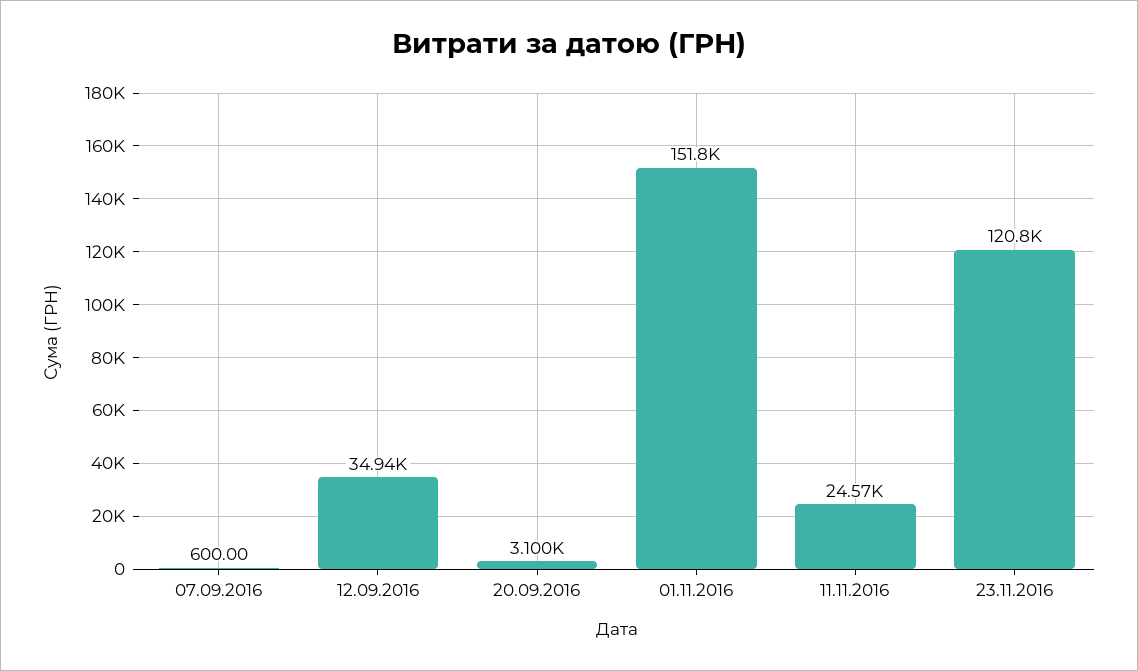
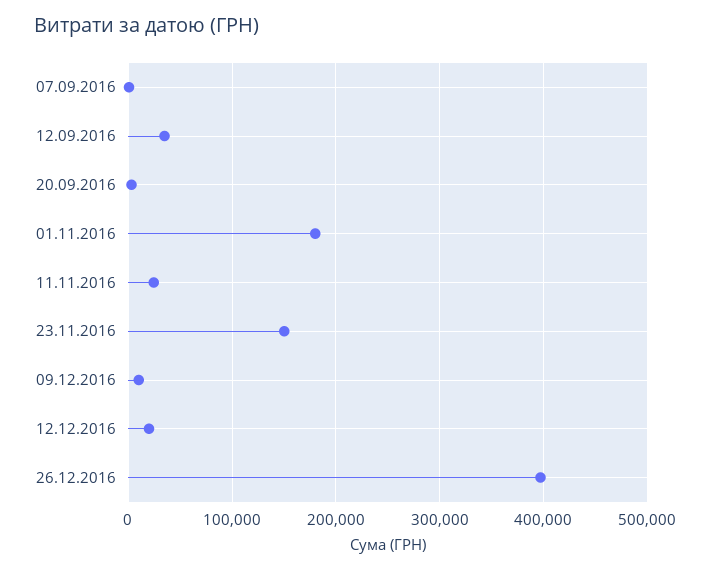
01.11.2016: 151800 -> 180000
23.11.2016: 120800 -> 150000
09.12.2016: none -> 10000
12.12.2016: none -> 20000
26.12.2016: none -> 400000

